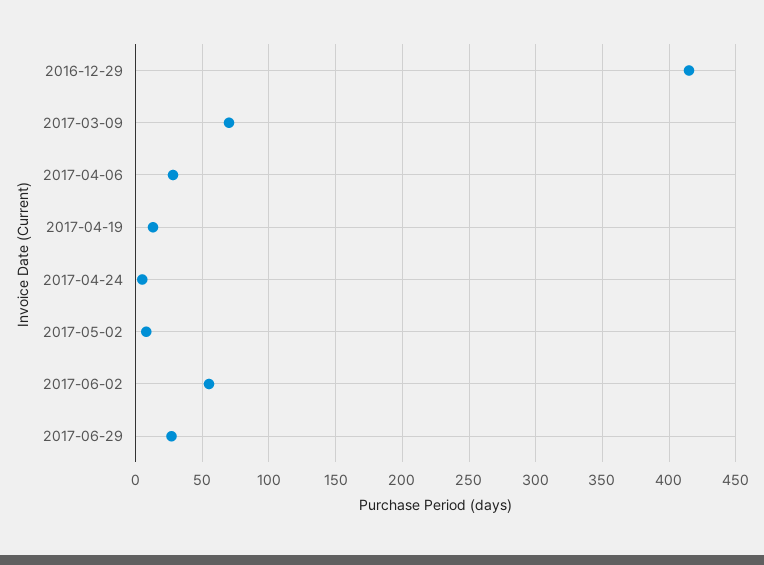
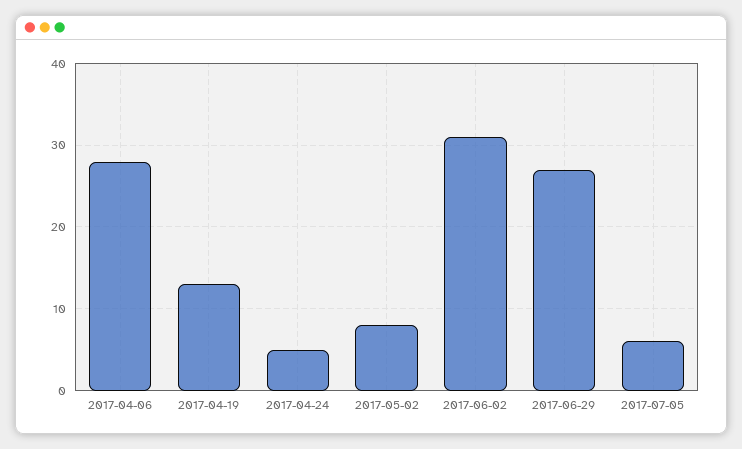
2016-12-29: 415 -> none
2017-03-09: 70 -> none
2017-06-02: 55 -> 31
2017-07-05: none -> 6

